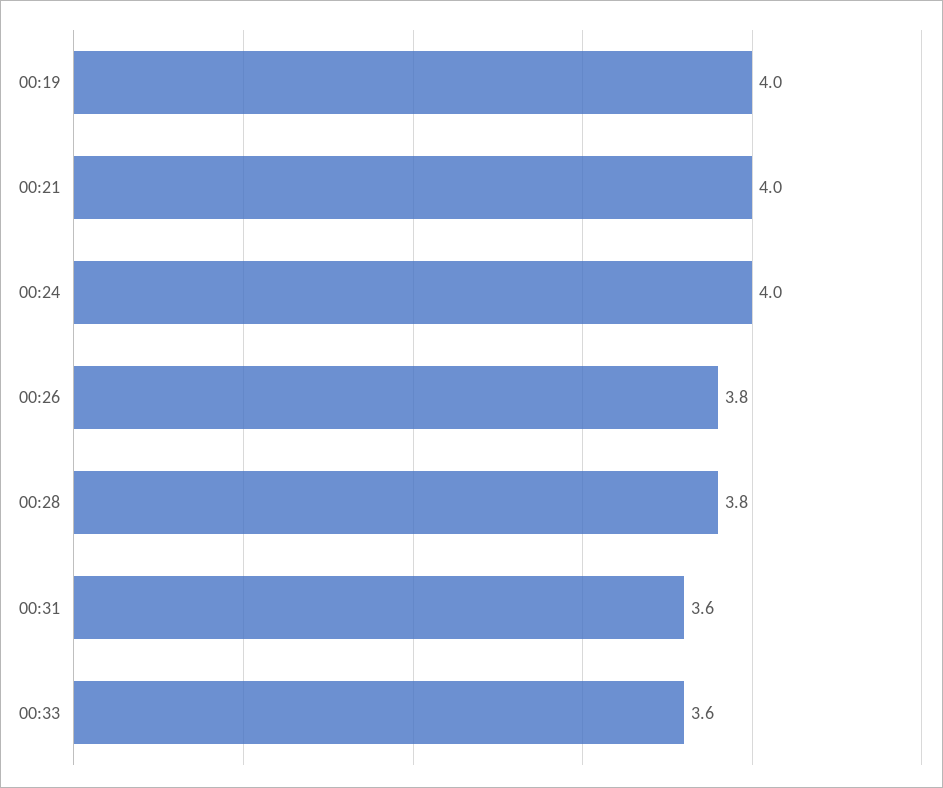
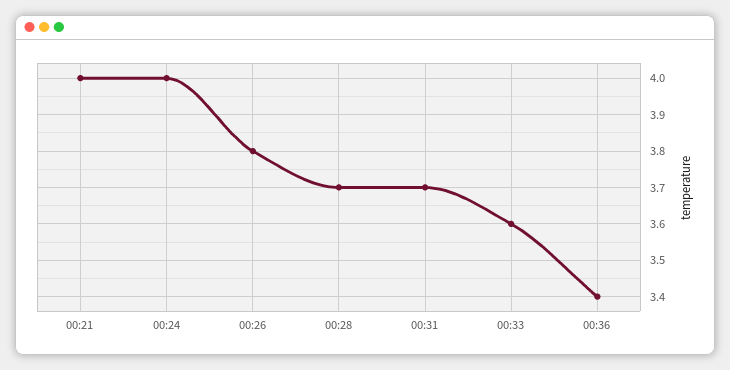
00:19: 4 -> none
00:28: 3.8 -> 3.7
00:31: 3.6 -> 3.7
00:36: none -> 3.4

